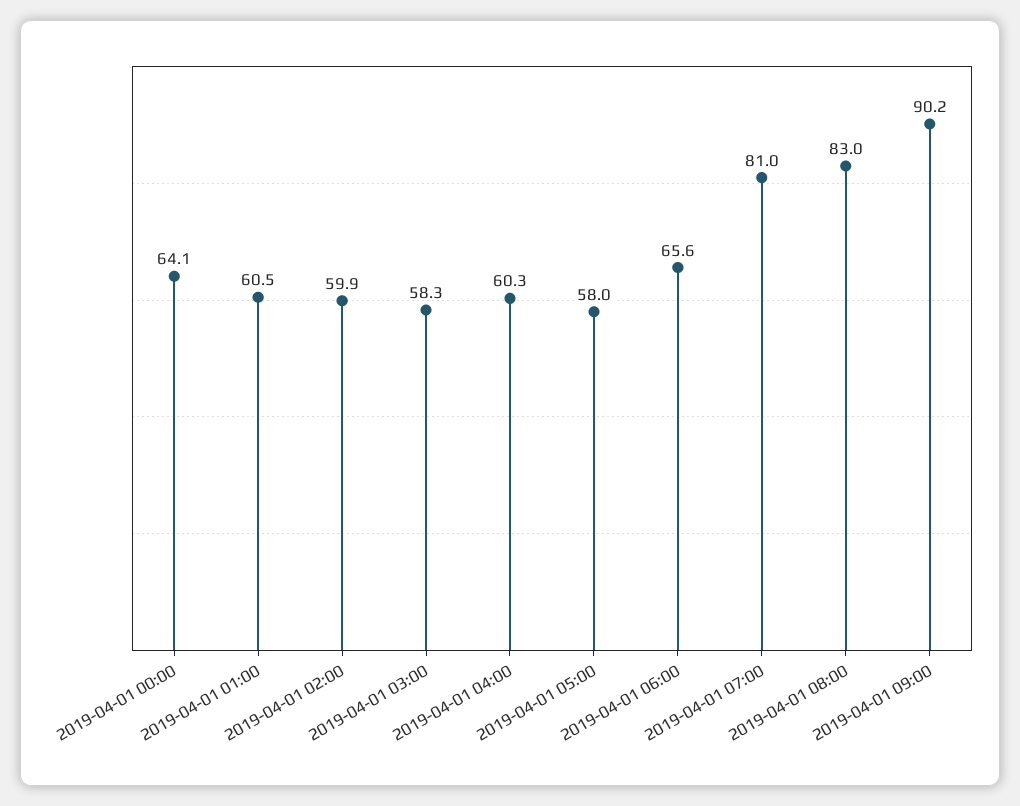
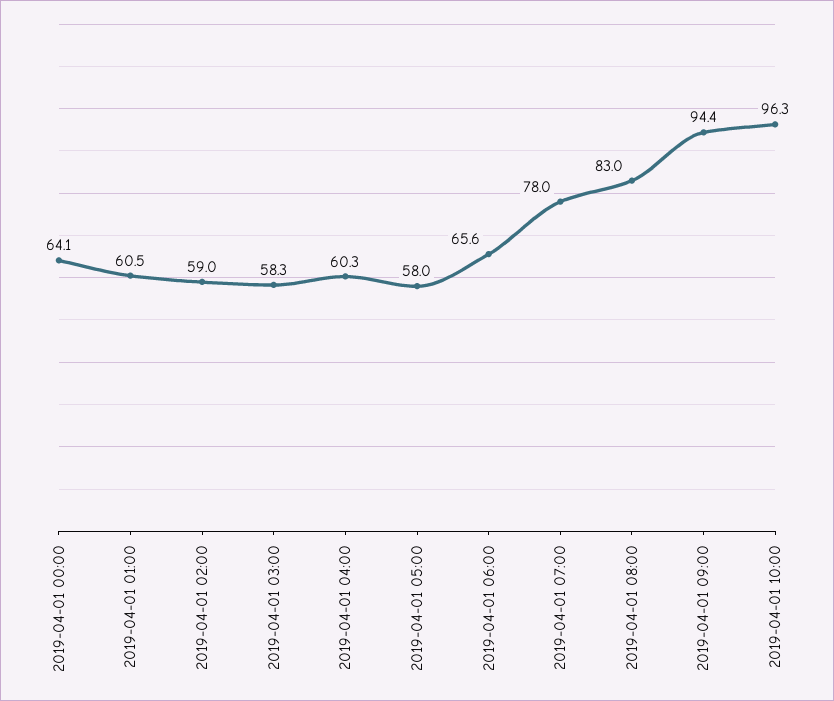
2019-04-01 02:00: 59.9 -> 59
2019-04-01 07:00: 81 -> 78
2019-04-01 09:00: 90.2 -> 94.4
2019-04-01 10:00: none -> 96.3

